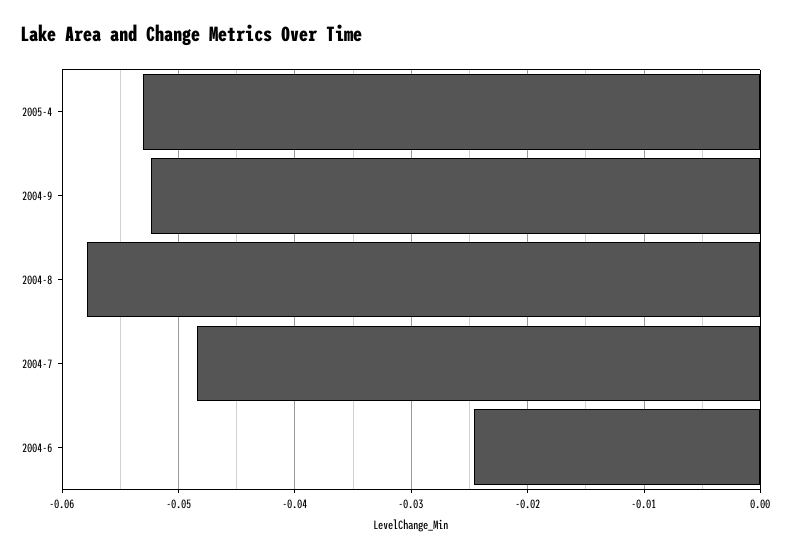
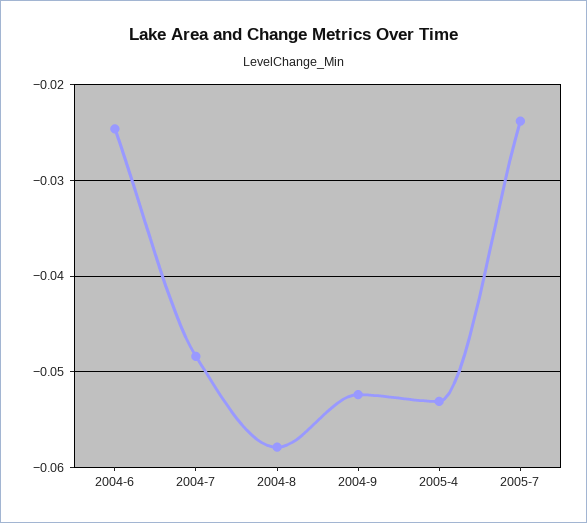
2005-7: none -> -0.024

